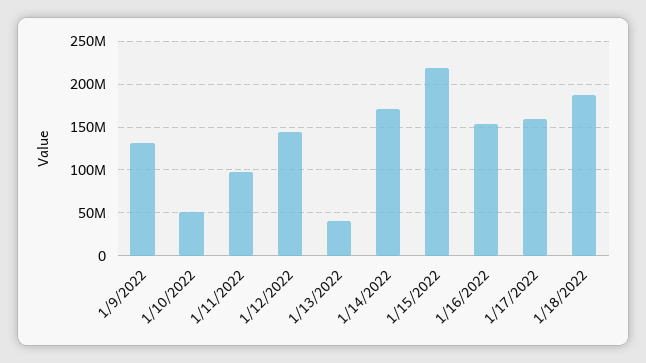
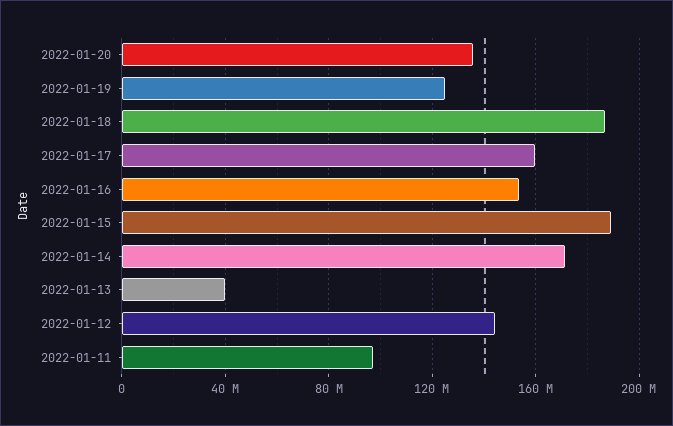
1/9/2022: 130000000 -> none
1/10/2022: 50000000 -> none
1/15/2022: 220000000 -> 190000000
2022-01-20: none -> 135000000
2022-01-19: none -> 125000000

